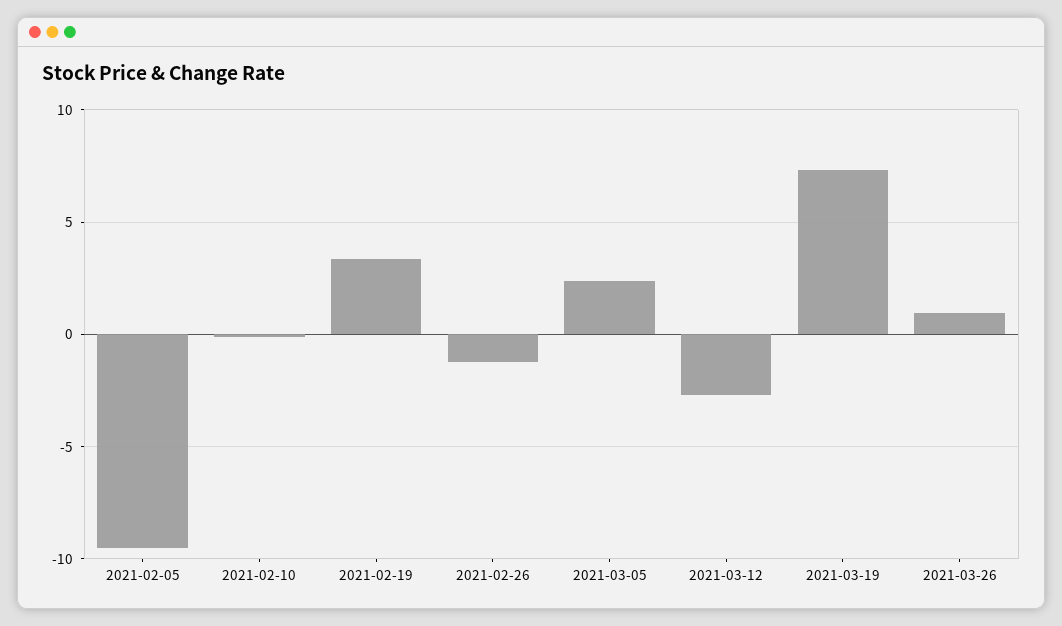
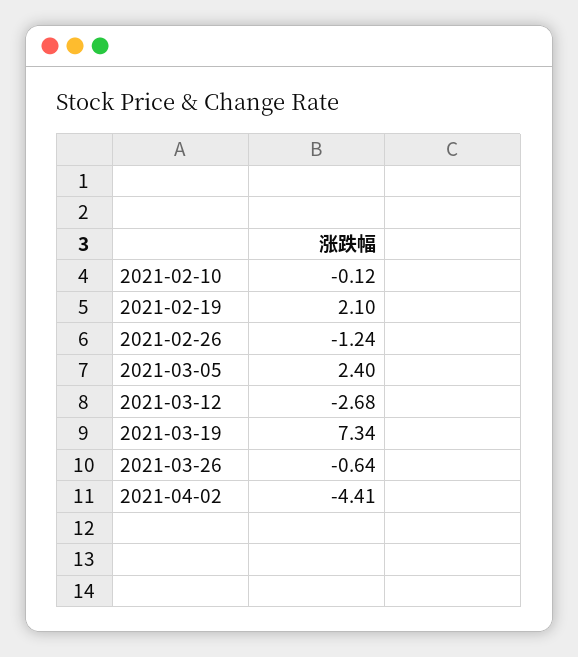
2021-02-05: -9.5 -> none
2021-02-19: 3.5 -> 2.1
2021-03-26: 1 -> -0.64
2021-04-02: none -> -4.41

